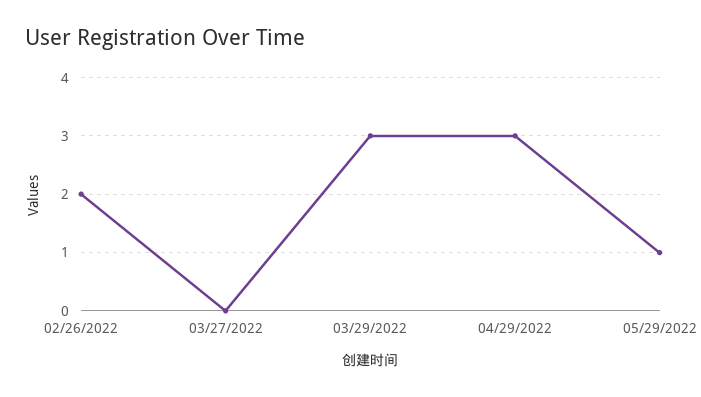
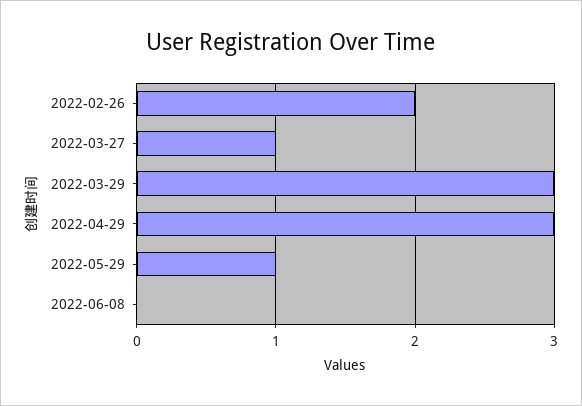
03/27/2022: 0 -> 1
2022-06-08: none -> 0

